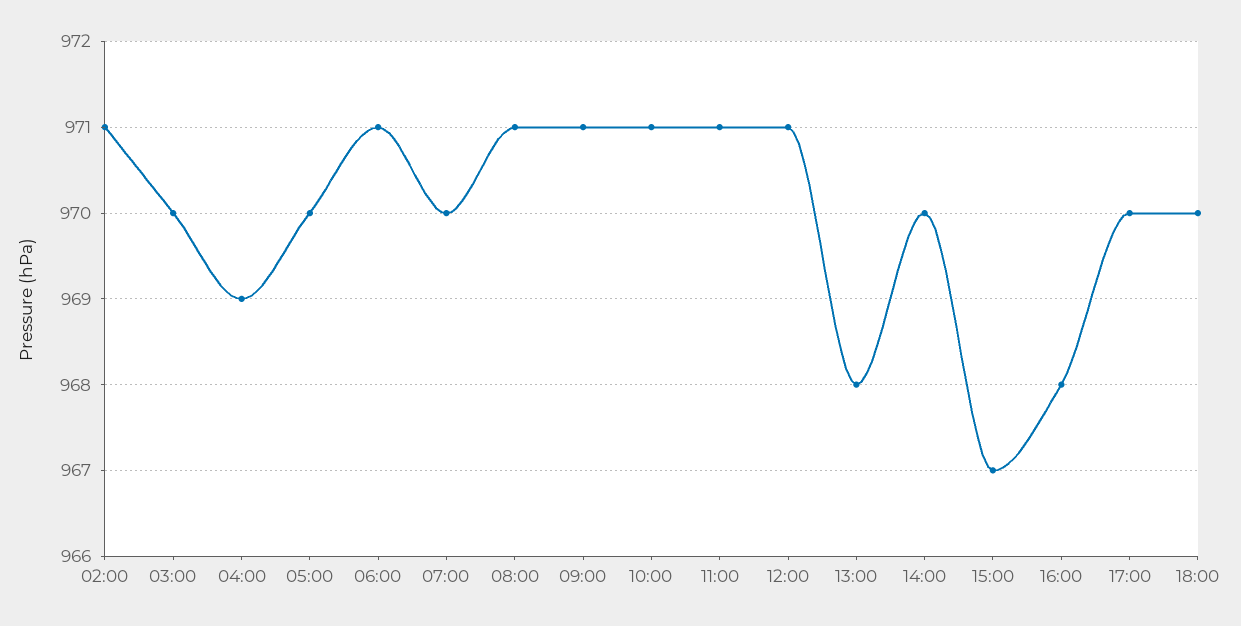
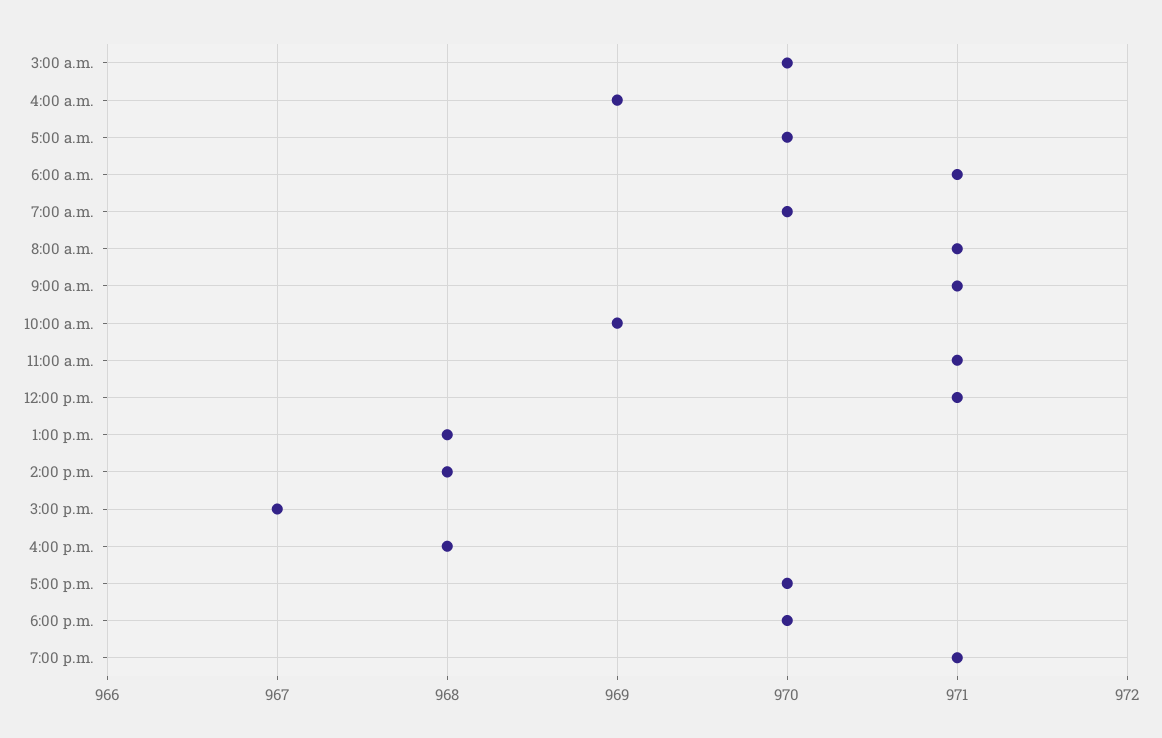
02:00: 971 -> none
10:00: 971 -> 969
14:00: 970 -> 968
7:00 p.m.: none -> 971

